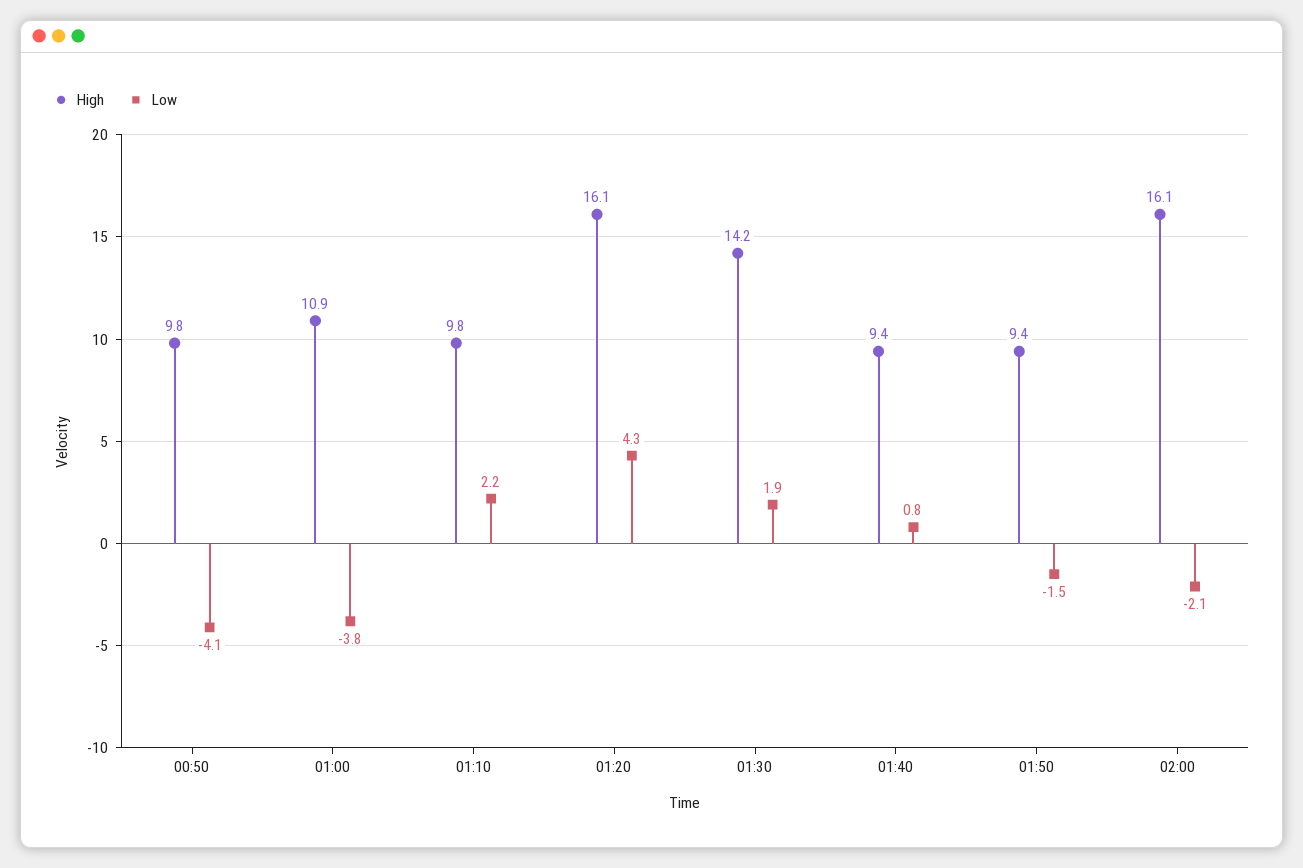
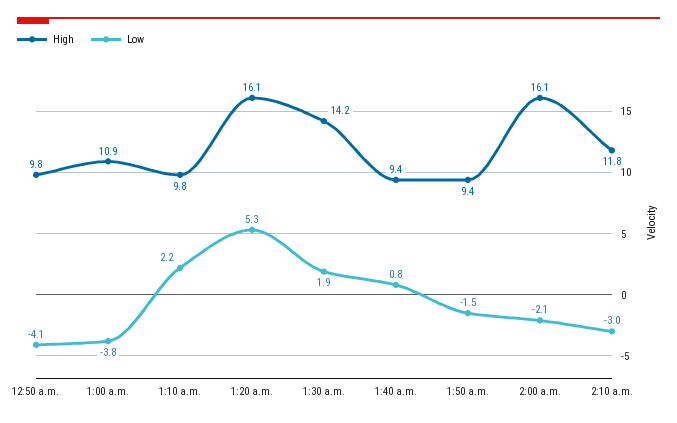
Low, 01:20: 4.3 -> 5.3
High, 2:10 a.m.: none -> 11.8
Low, 2:10 a.m.: none -> -3

